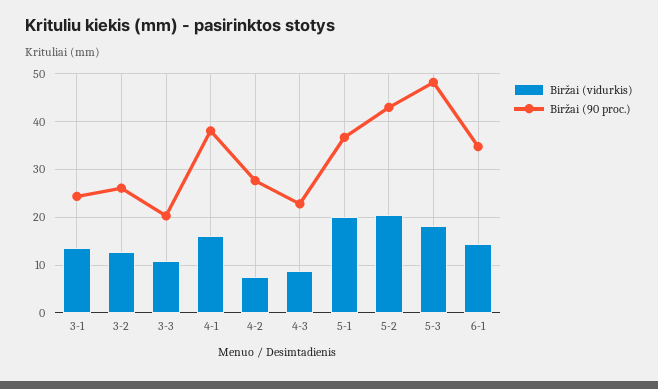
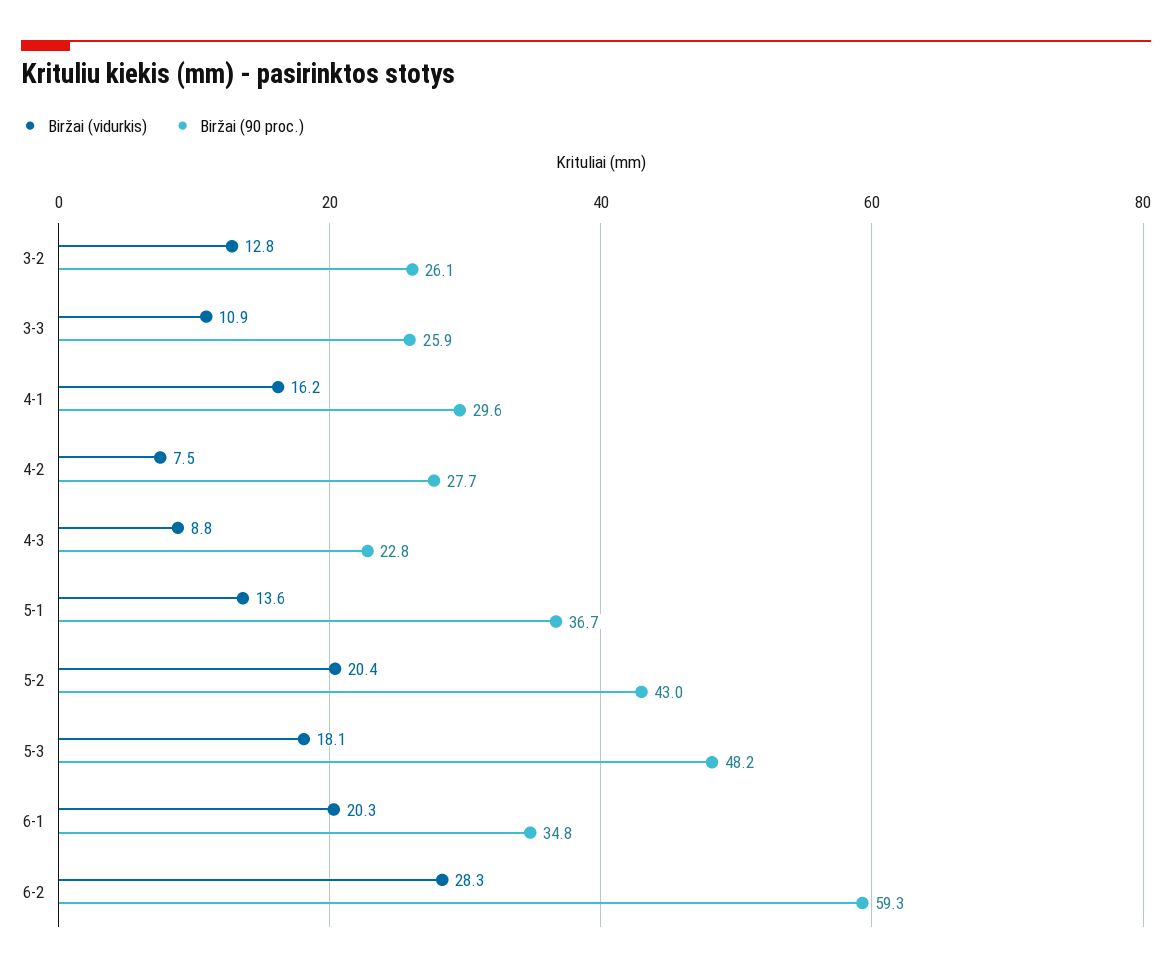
Biržai (vidurkis), 3-1: 14 -> none
Biržai (90 proc.), 3-1: 24 -> none
Biržai (90 proc.), 3-3: 20 -> 25.9
Biržai (90 proc.), 4-1: 38 -> 29.6
Biržai (vidurkis), 5-1: 20 -> 13.6
Biržai (vidurkis), 6-1: 14 -> 20.3
Biržai (vidurkis), 6-2: none -> 28.3
Biržai (90 proc.), 6-2: none -> 59.3

